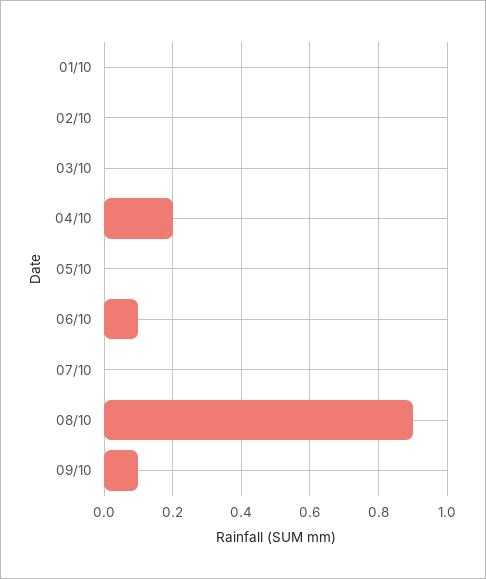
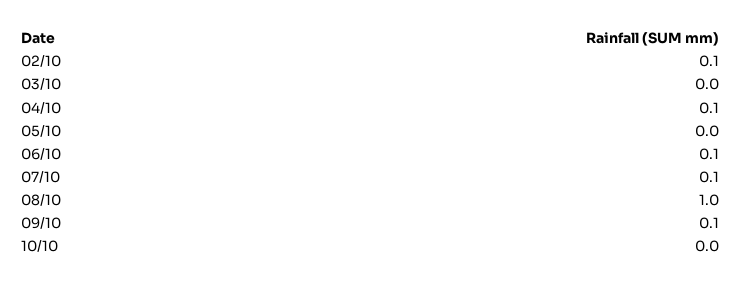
01/10: 0 -> none
02/10: 0 -> 0.1
04/10: 0.2 -> 0.1
07/10: 0 -> 0.1
08/10: 0.9 -> 1
10/10: none -> 0

